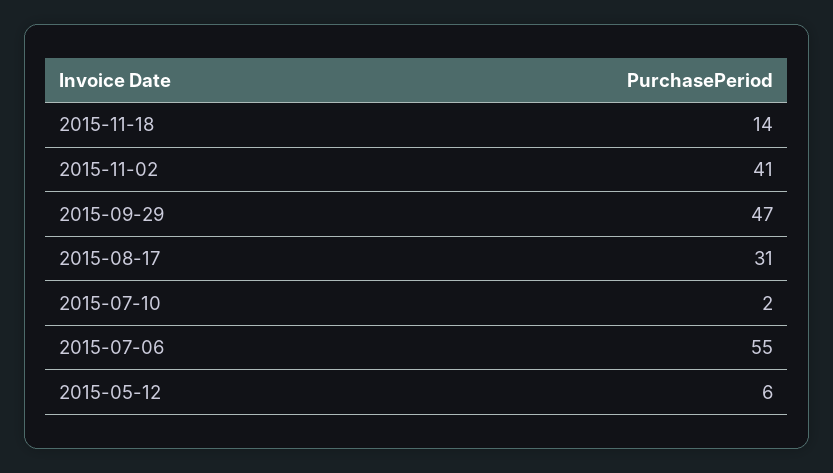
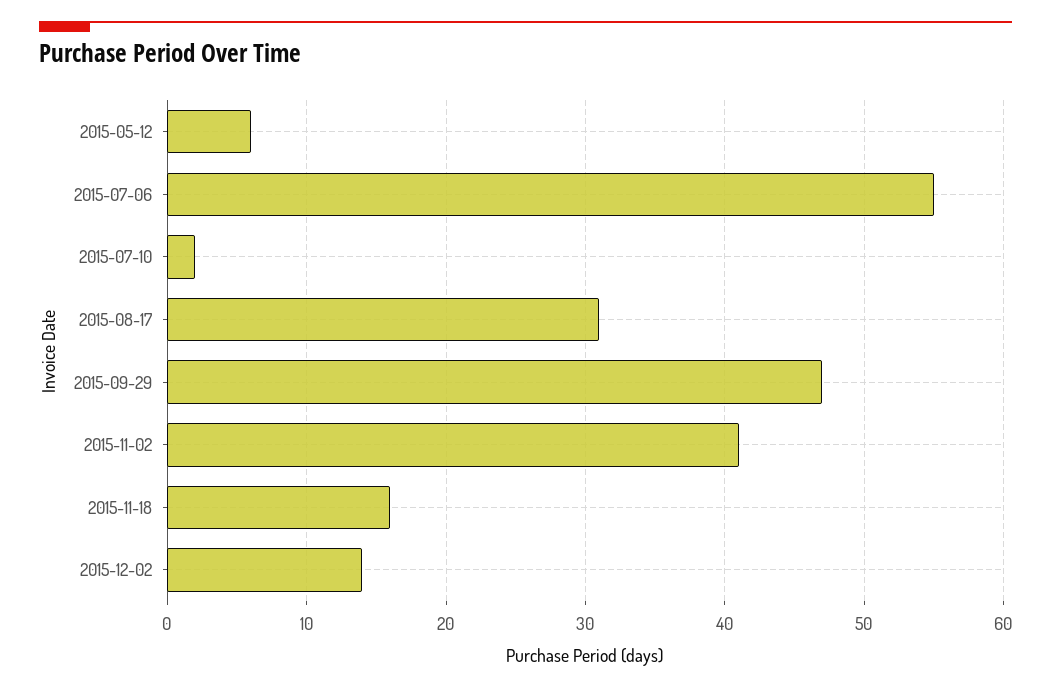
2015-11-18: 14 -> 16
2015-12-02: none -> 14

